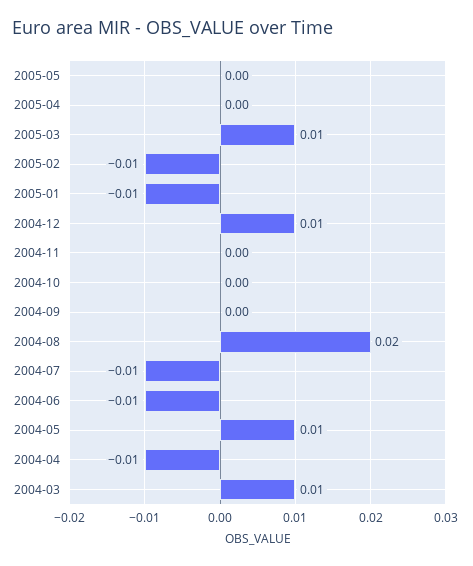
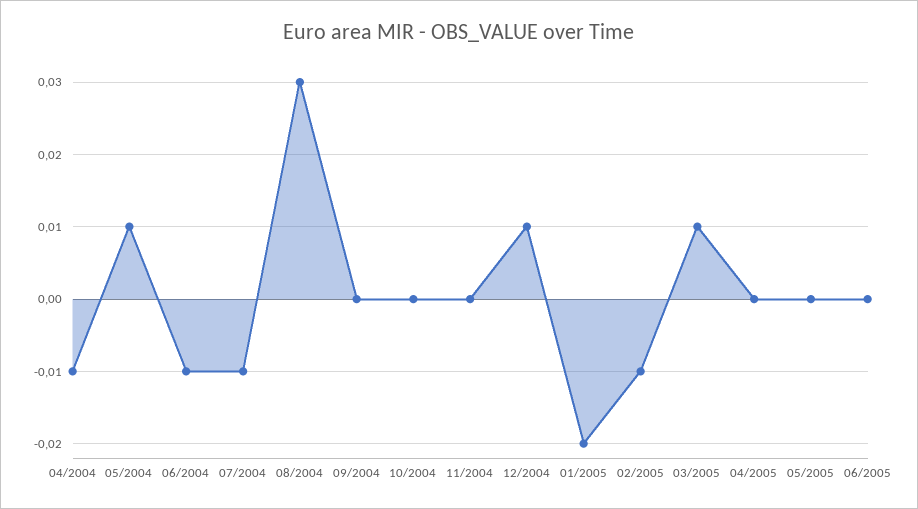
2005-01: -0.01 -> -0.02
2004-08: 0.02 -> 0.03
2004-03: 0.01 -> none
06/2005: none -> 0

